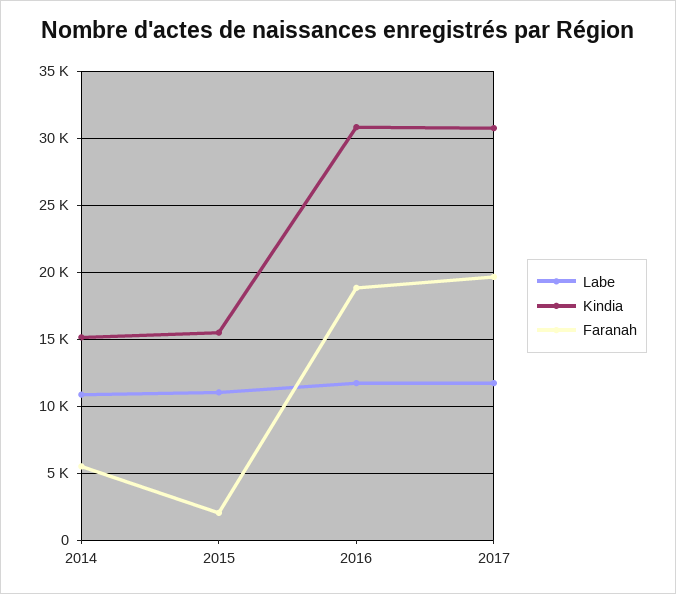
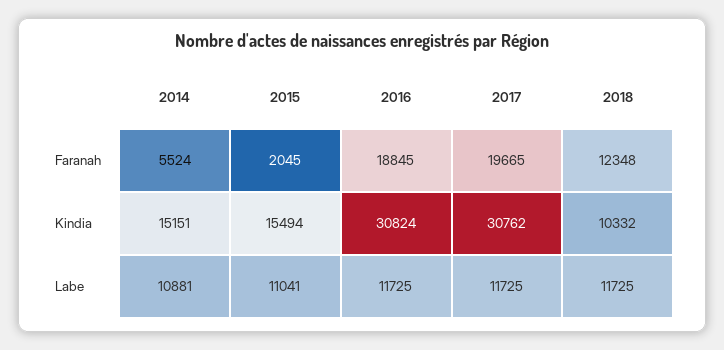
Faranah, 2018: none -> 12348
Kindia, 2018: none -> 10332
Labe, 2018: none -> 11725

